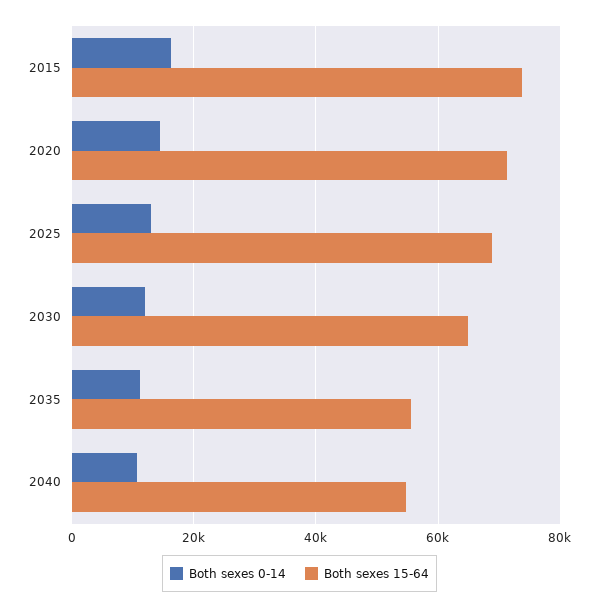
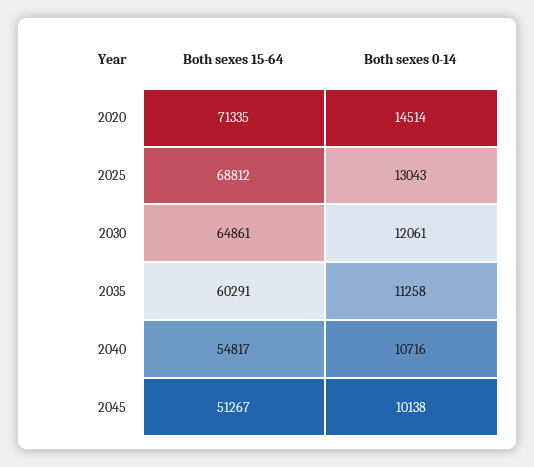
Both sexes 0-14, 2015: 16000 -> none
Both sexes 15-64, 2015: 74000 -> none
Both sexes 15-64, 2035: 56000 -> 60291
Both sexes 15-64, 2045: none -> 51267
Both sexes 0-14, 2045: none -> 10138

